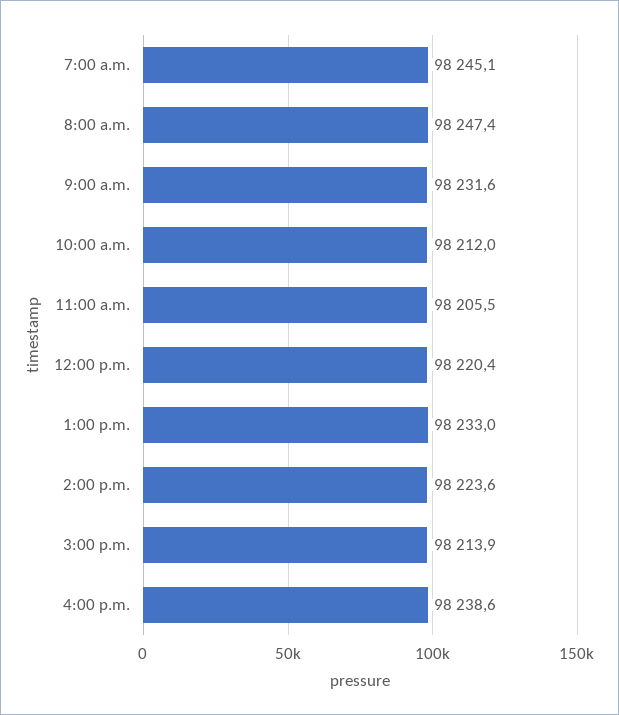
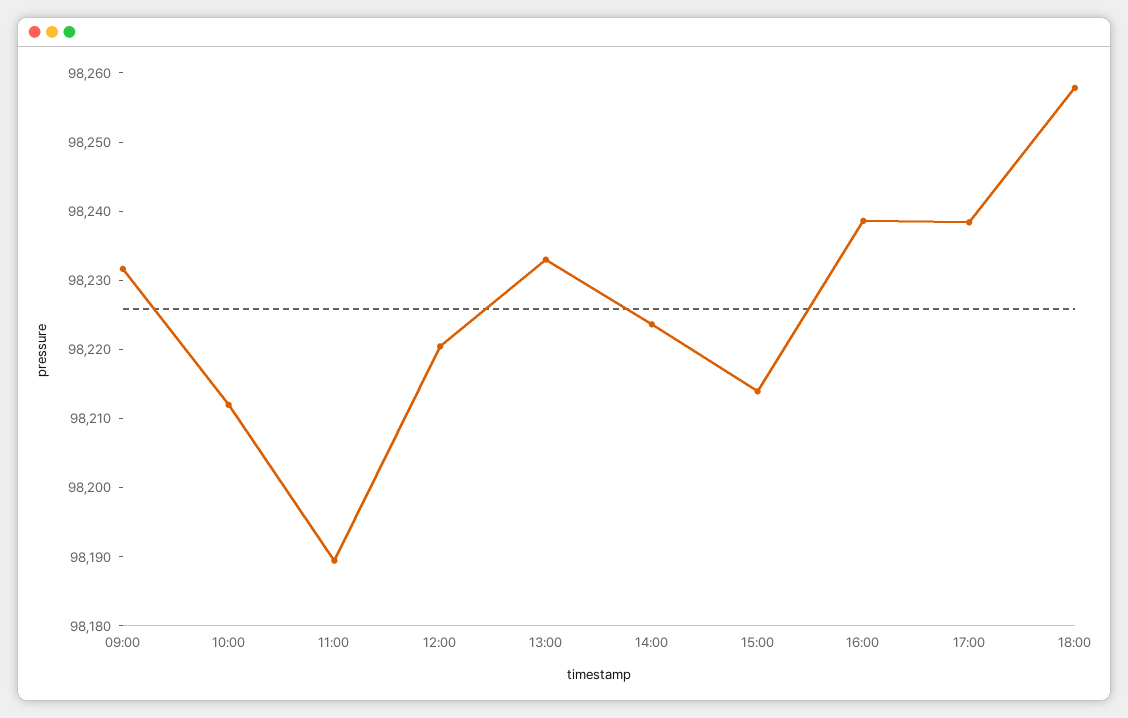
7:00 a.m.: 98245.1 -> none
8:00 a.m.: 98247.4 -> none
11:00 a.m.: 98205.5 -> 98190
17:00: none -> 98238
18:00: none -> 98258

